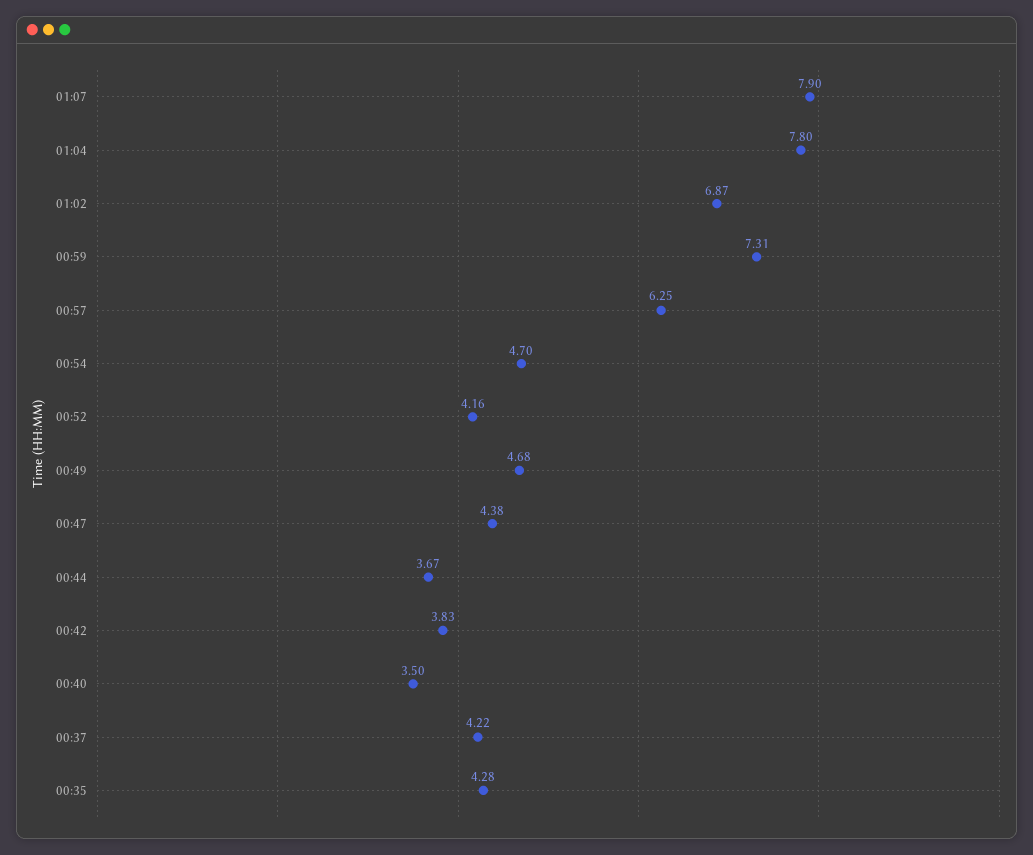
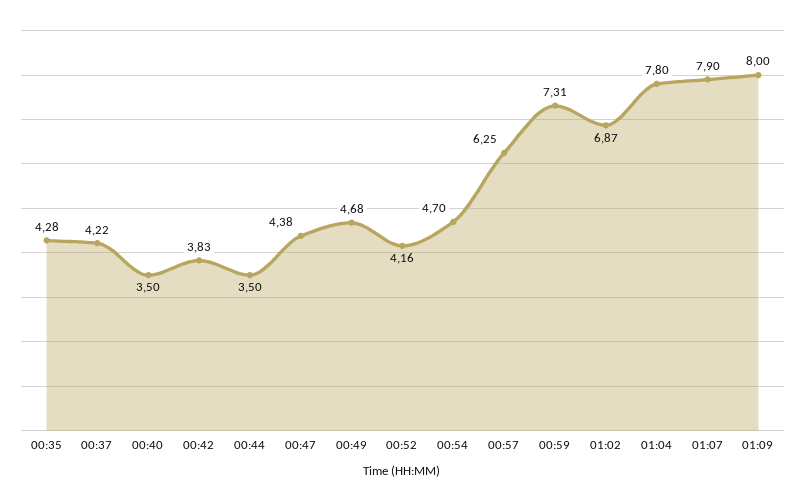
00:44: 3.67 -> 3.5
01:09: none -> 8

